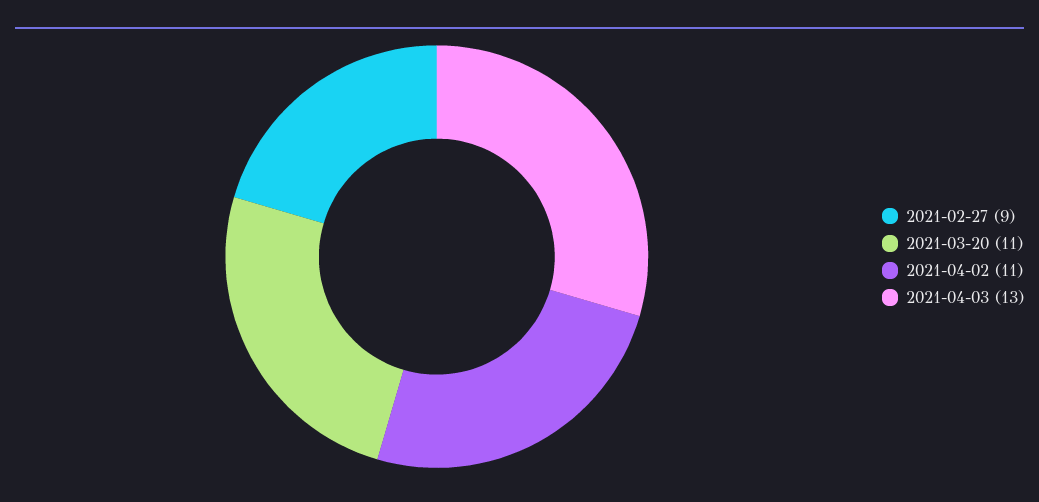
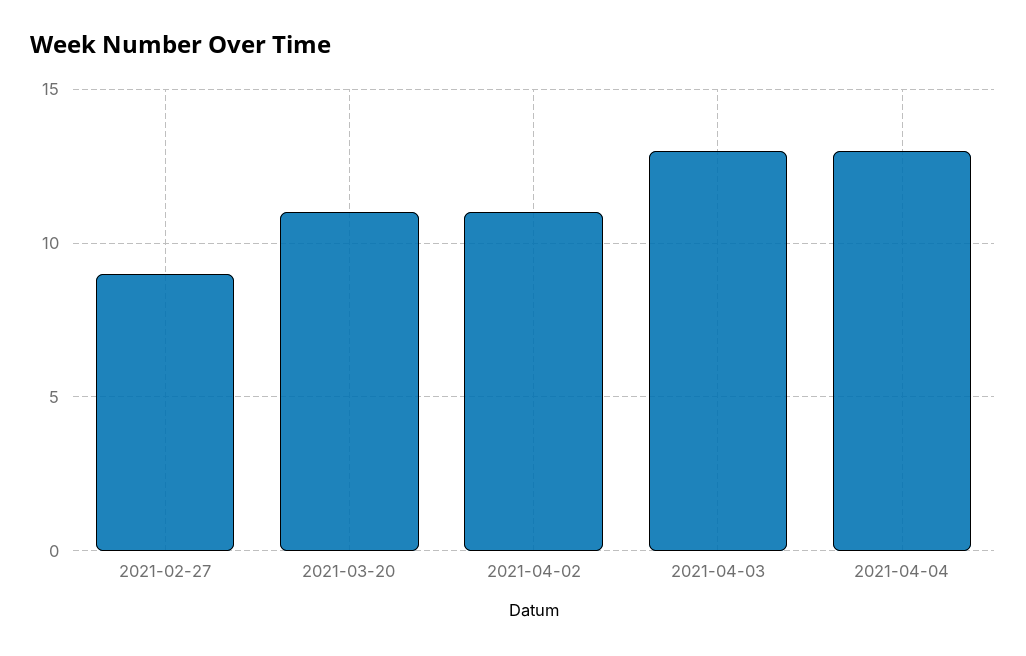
2021-04-04: none -> 13

